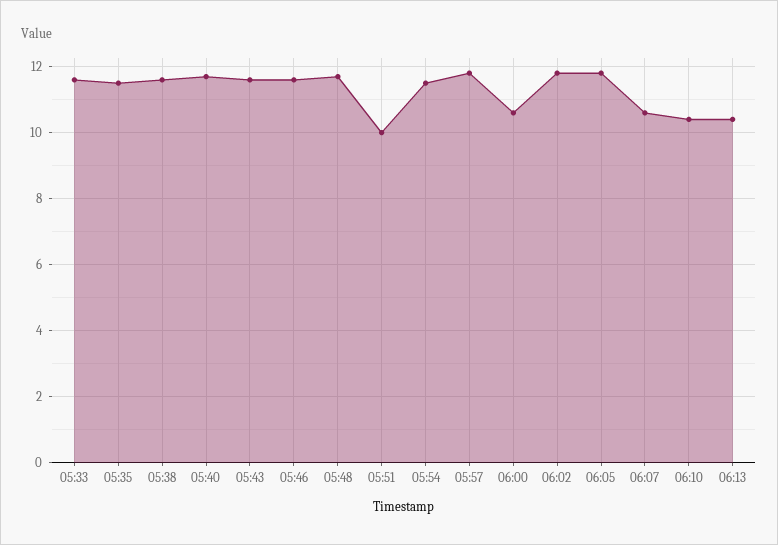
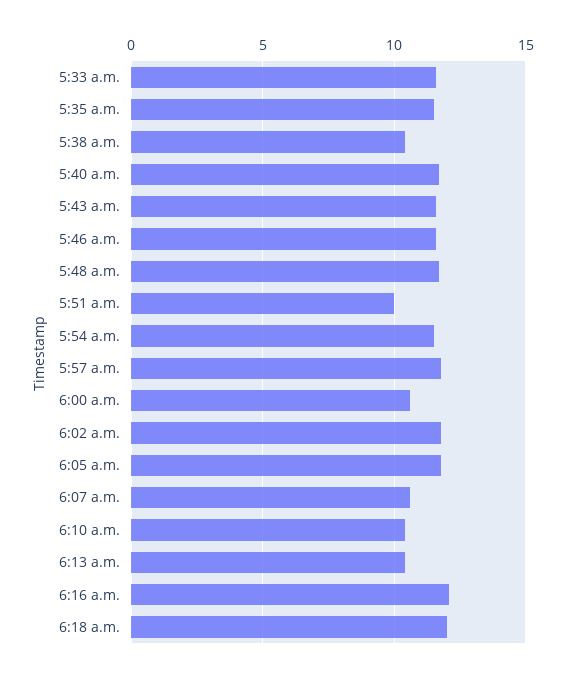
05:38: 11.5 -> 10.5
6:16 a.m.: none -> 12
6:18 a.m.: none -> 12

